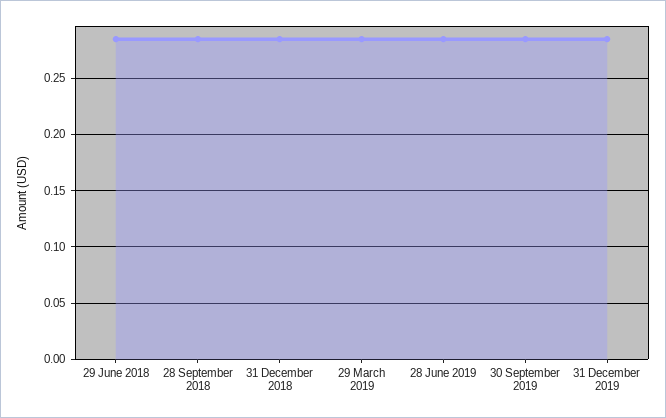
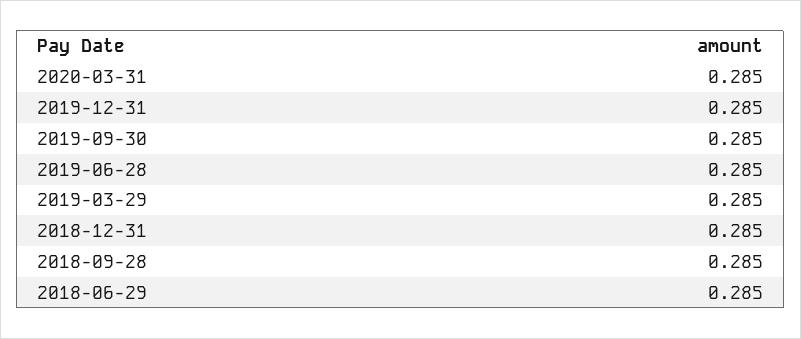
2020-03-31: none -> 0.285

